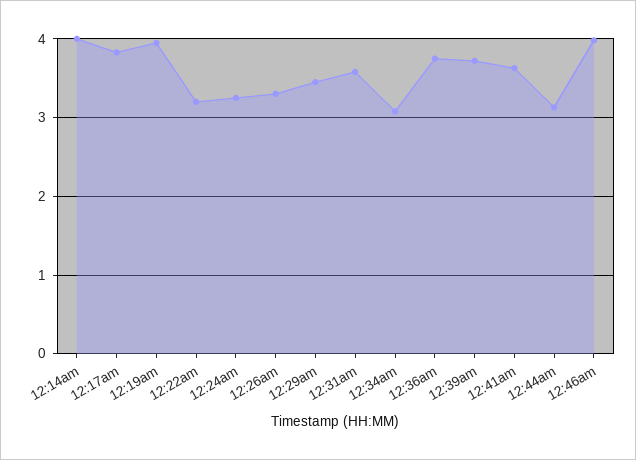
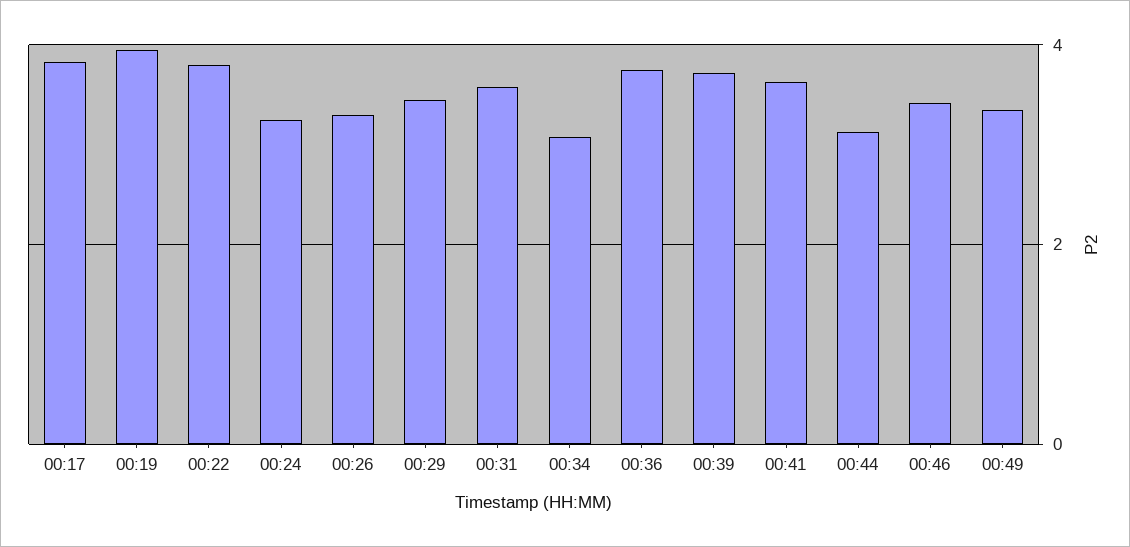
12:14am: 4 -> none
12:22am: 3.2 -> 3.8
12:46am: 4 -> 3.4
00:49: none -> 3.4

